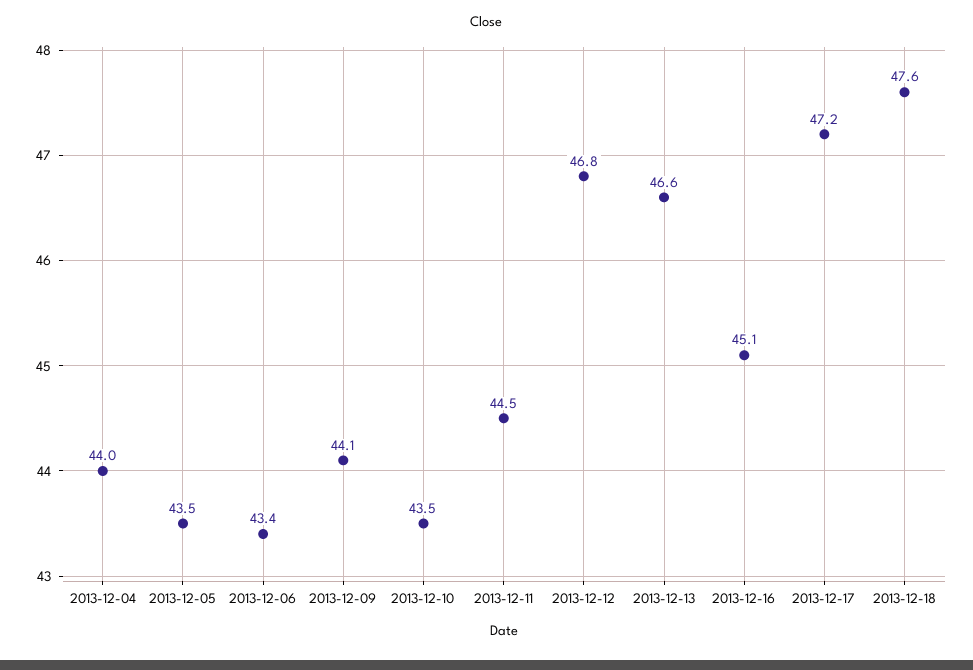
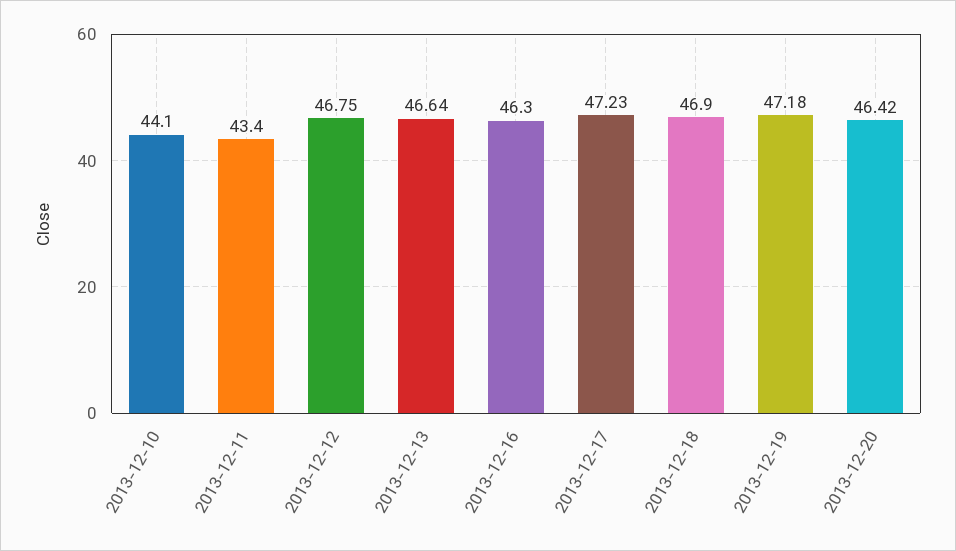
2013-12-04: 44 -> none
2013-12-05: 43.5 -> none
2013-12-06: 43.4 -> none
2013-12-09: 44.1 -> none
2013-12-10: 43.5 -> 44.1
2013-12-11: 44.5 -> 43.4
2013-12-16: 45.1 -> 46.3
2013-12-18: 47.6 -> 46.9
2013-12-19: none -> 47.18
2013-12-20: none -> 46.42

